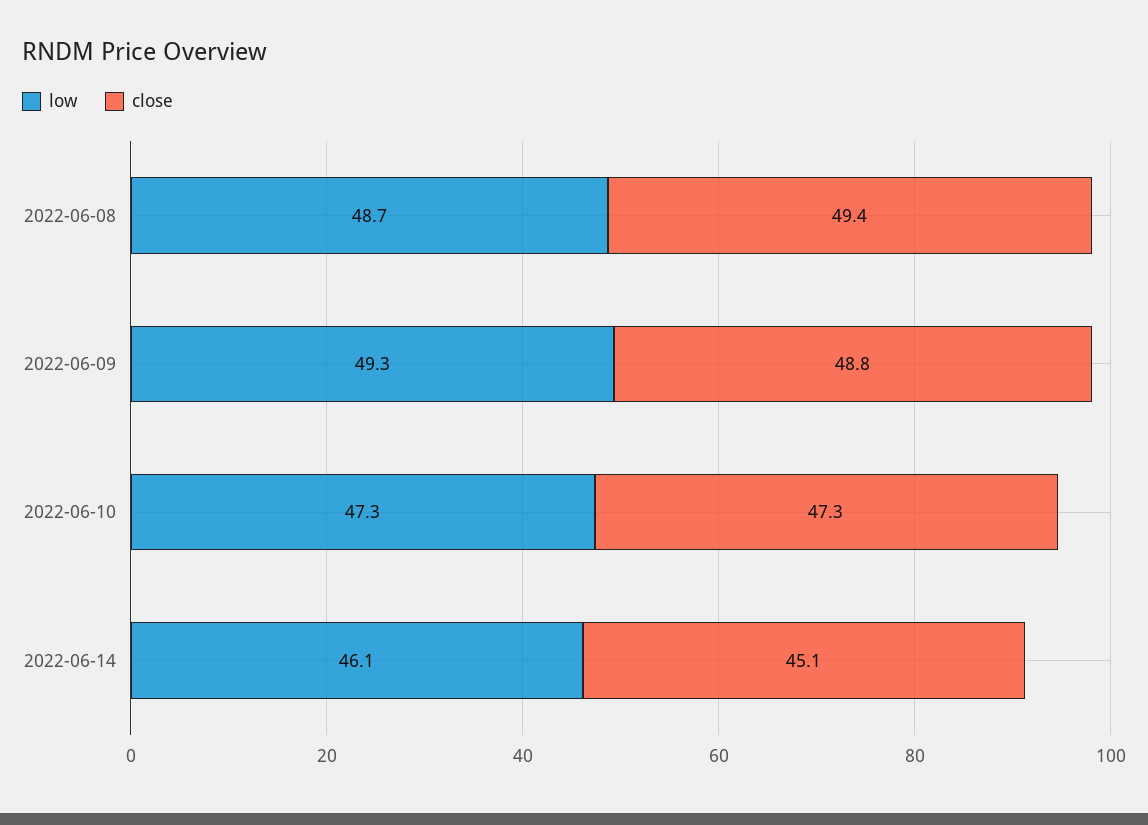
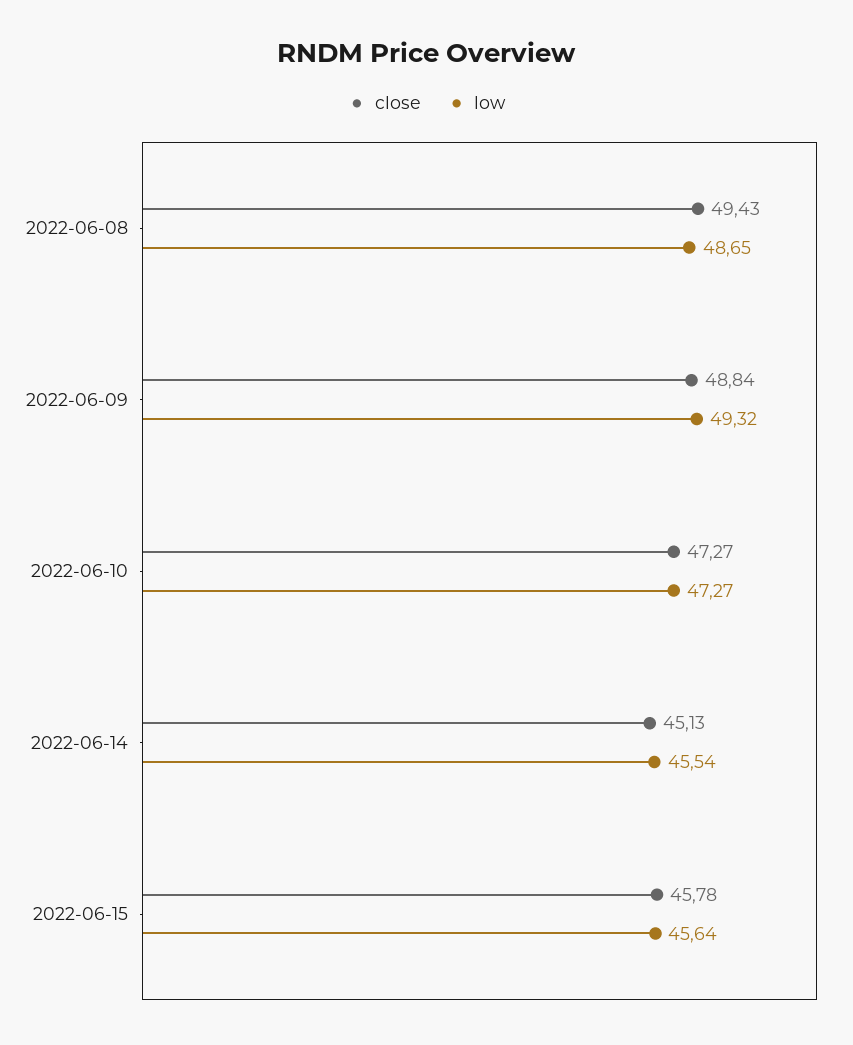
low, 2022-06-14: 46.1 -> 45.54
close, 2022-06-15: none -> 45.78
low, 2022-06-15: none -> 45.64

